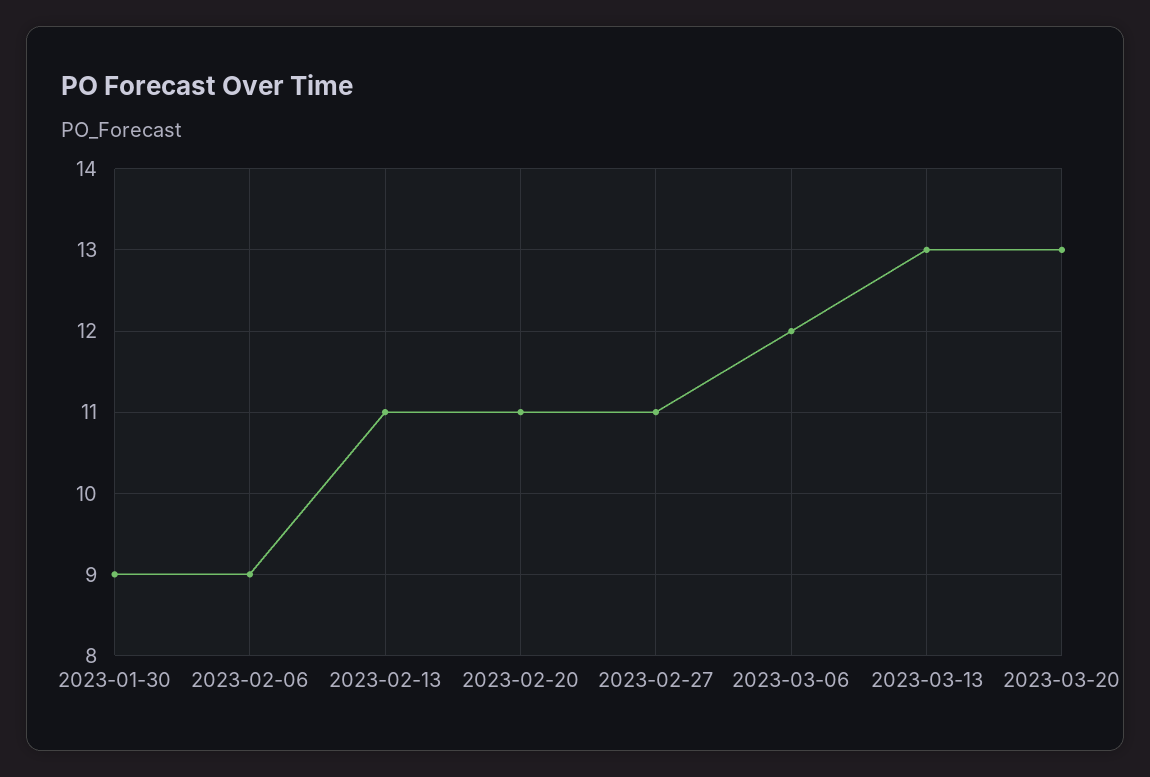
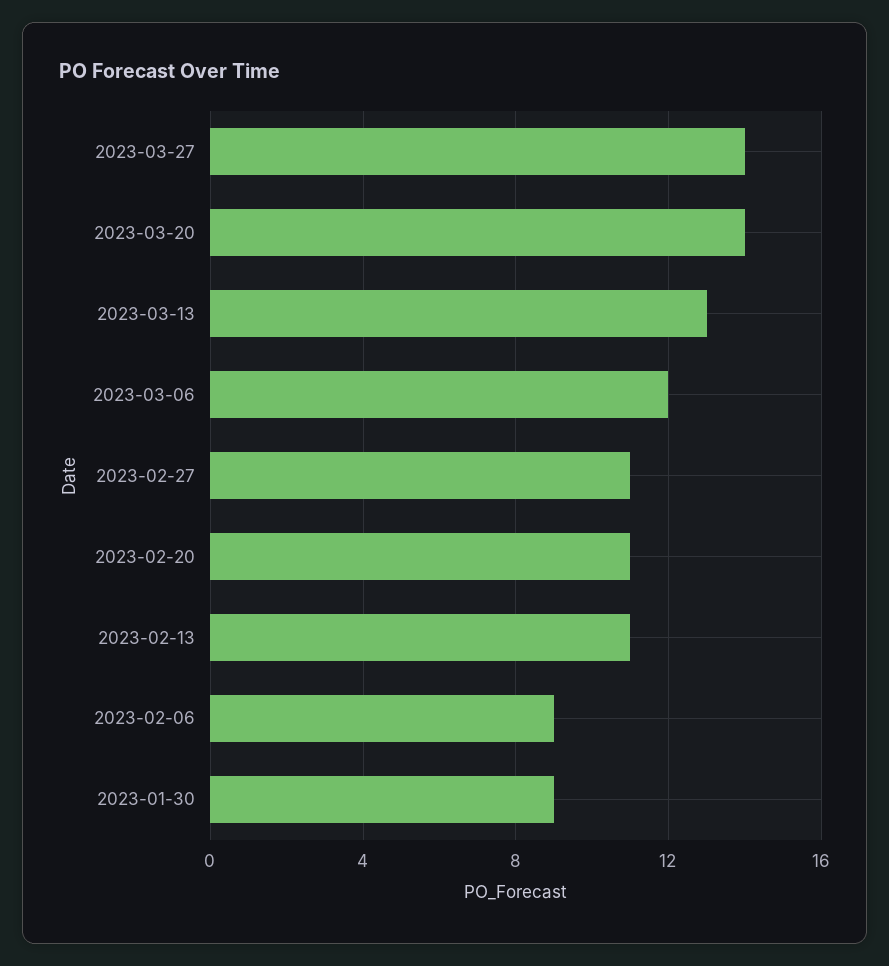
2023-03-20: 13 -> 14
2023-03-27: none -> 14

